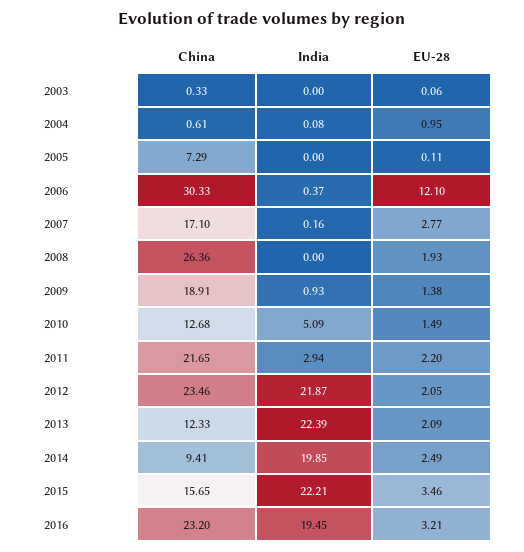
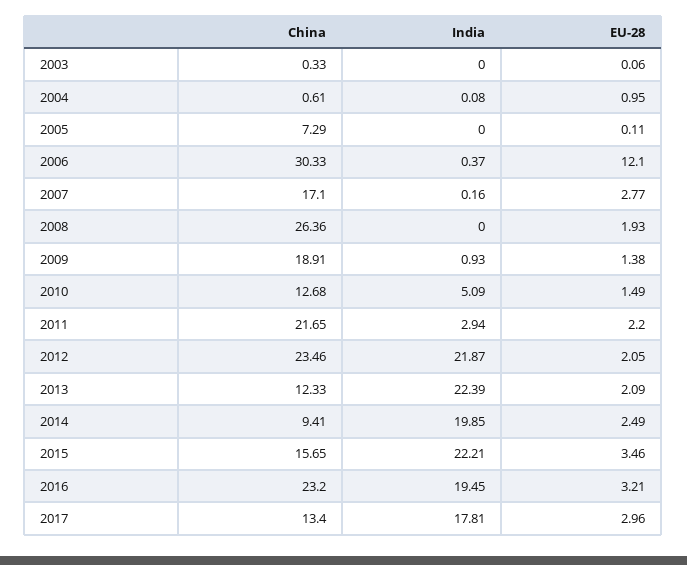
China, 2017: none -> 13.4
India, 2017: none -> 17.81
EU-28, 2017: none -> 2.96

